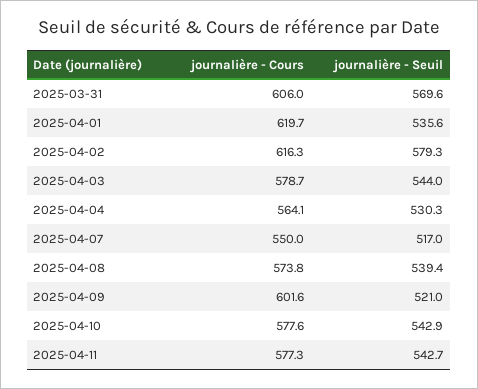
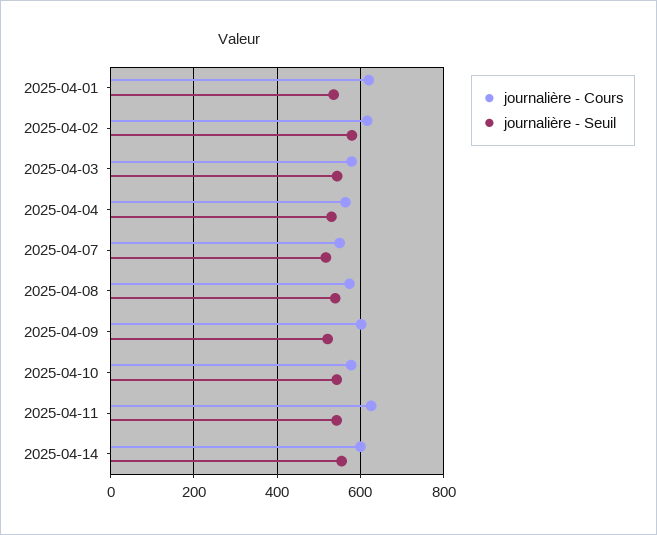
journalière - Cours, 2025-03-31: 606 -> none
journalière - Seuil, 2025-03-31: 569.6 -> none
journalière - Cours, 2025-04-11: 577.3 -> 620
journalière - Cours, 2025-04-14: none -> 600
journalière - Seuil, 2025-04-14: none -> 560

